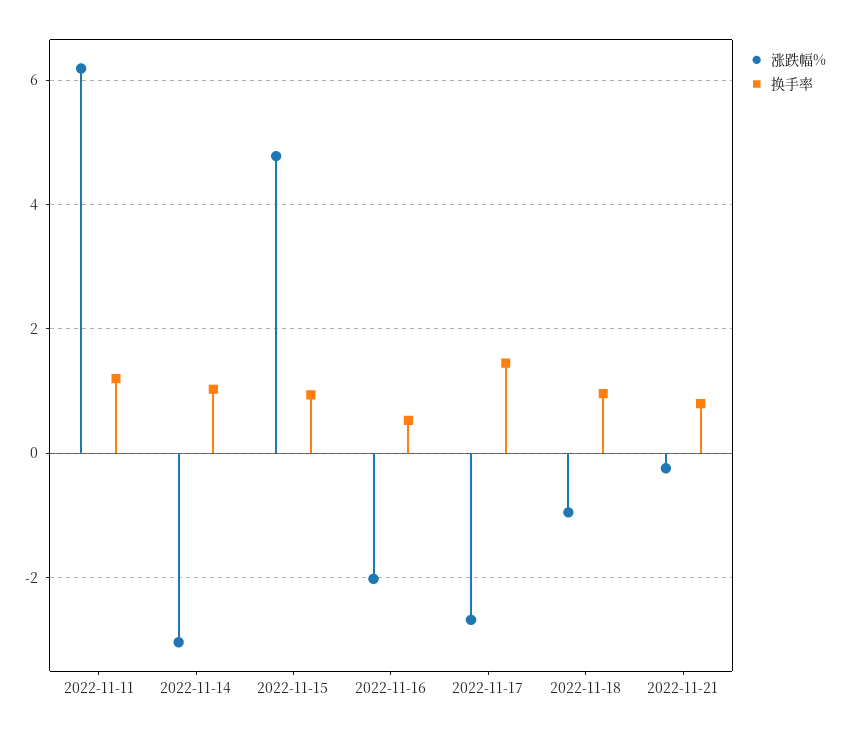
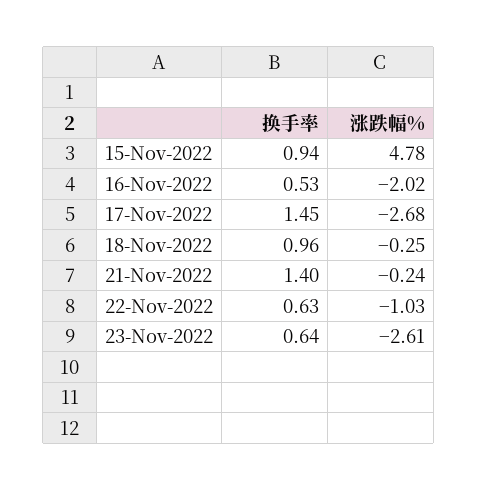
涨跌幅%, 2022-11-11: 6.2 -> none
换手率, 2022-11-11: 1.2 -> none
涨跌幅%, 2022-11-14: -3 -> none
换手率, 2022-11-14: 1 -> none
涨跌幅%, 2022-11-18: -1 -> -0.25
换手率, 2022-11-21: 0.8 -> 1.4
换手率, 22-Nov-2022: none -> 0.63
涨跌幅%, 22-Nov-2022: none -> -1.03
换手率, 23-Nov-2022: none -> 0.64
涨跌幅%, 23-Nov-2022: none -> -2.61

